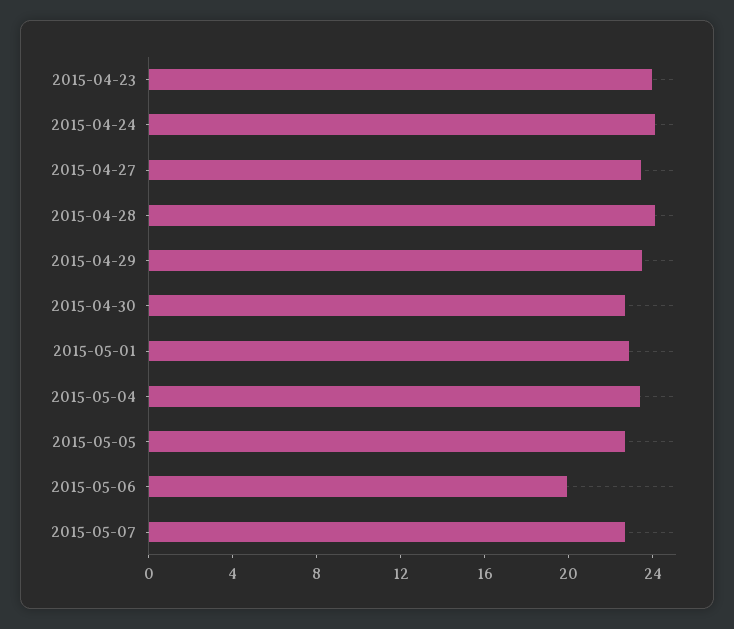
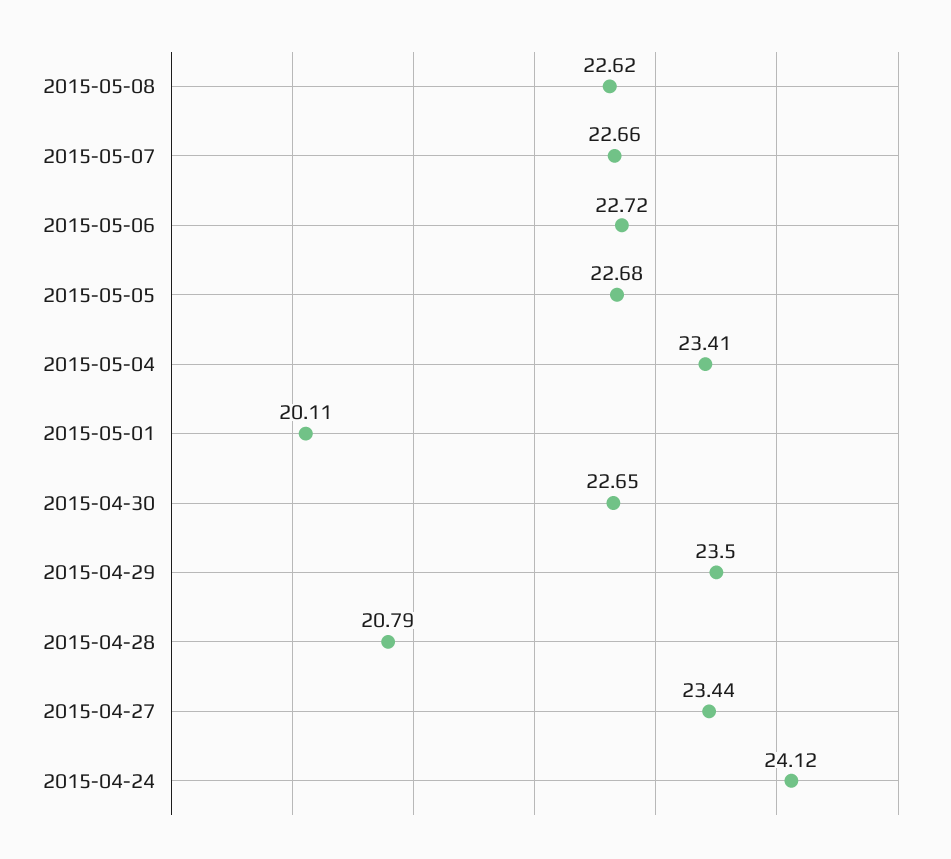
2015-04-23: 24 -> none
2015-04-28: 24 -> 20.79
2015-05-01: 23 -> 20.11
2015-05-06: 20 -> 22.72
2015-05-08: none -> 22.62

